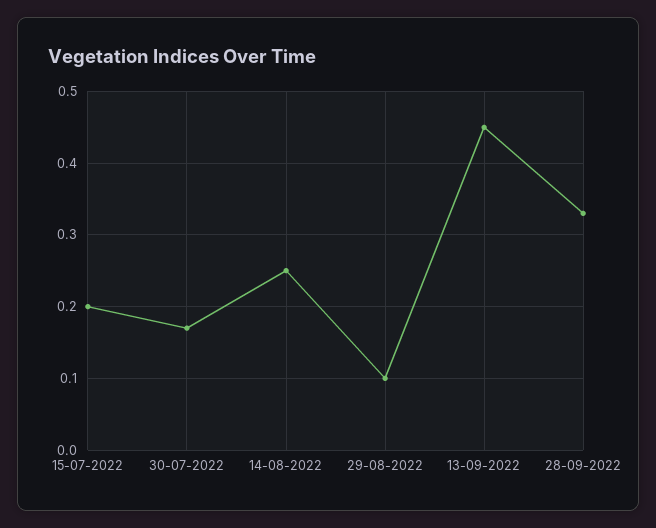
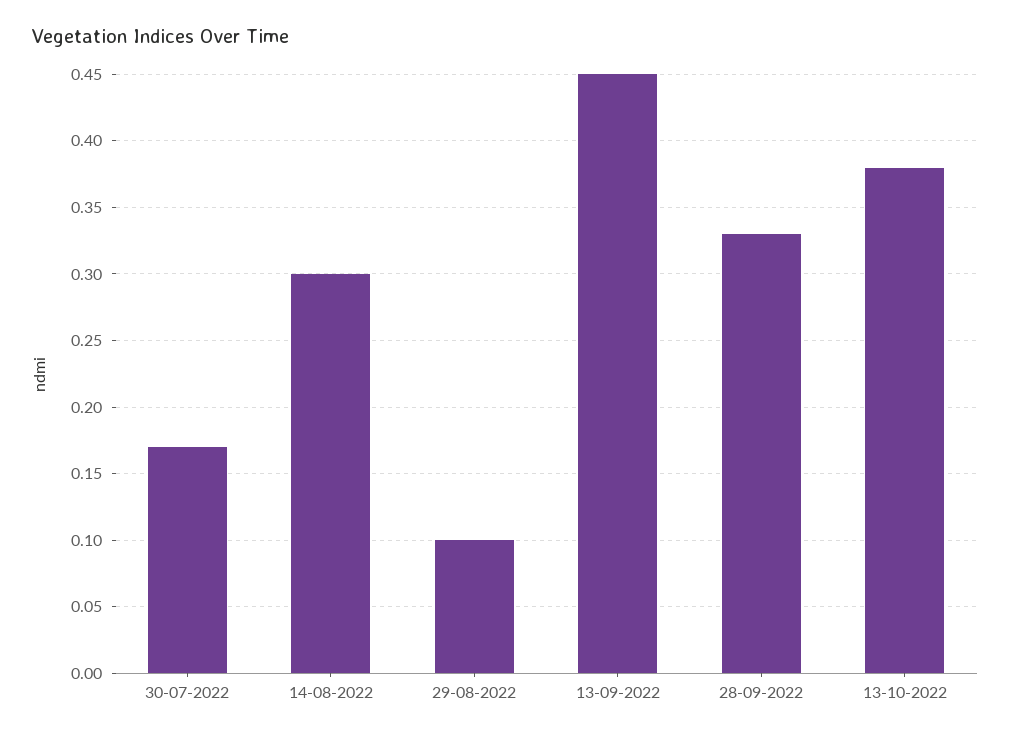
15-07-2022: 0.2 -> none
14-08-2022: 0.25 -> 0.3
13-10-2022: none -> 0.38

